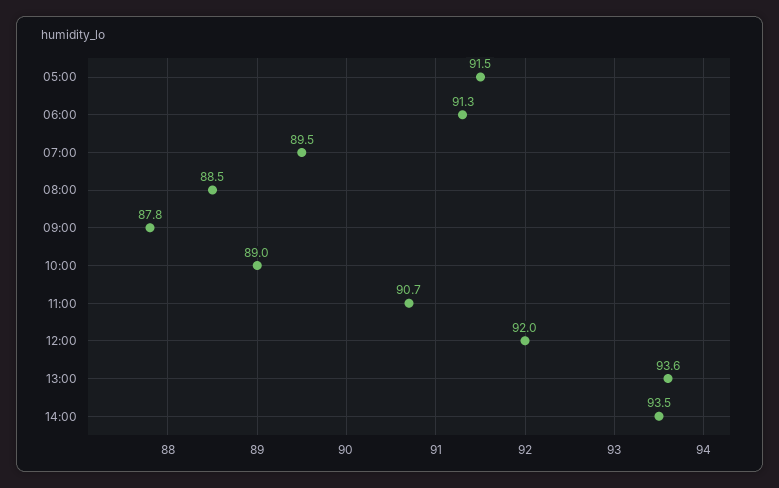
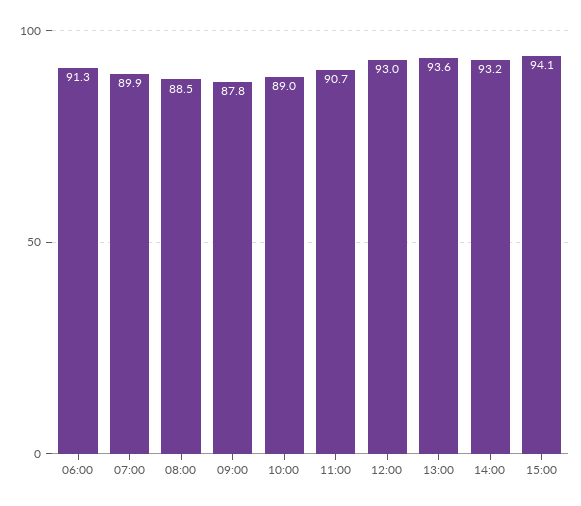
05:00: 91.5 -> none
07:00: 89.5 -> 89.9
12:00: 92 -> 93
14:00: 93.5 -> 93.2
15:00: none -> 94.1

